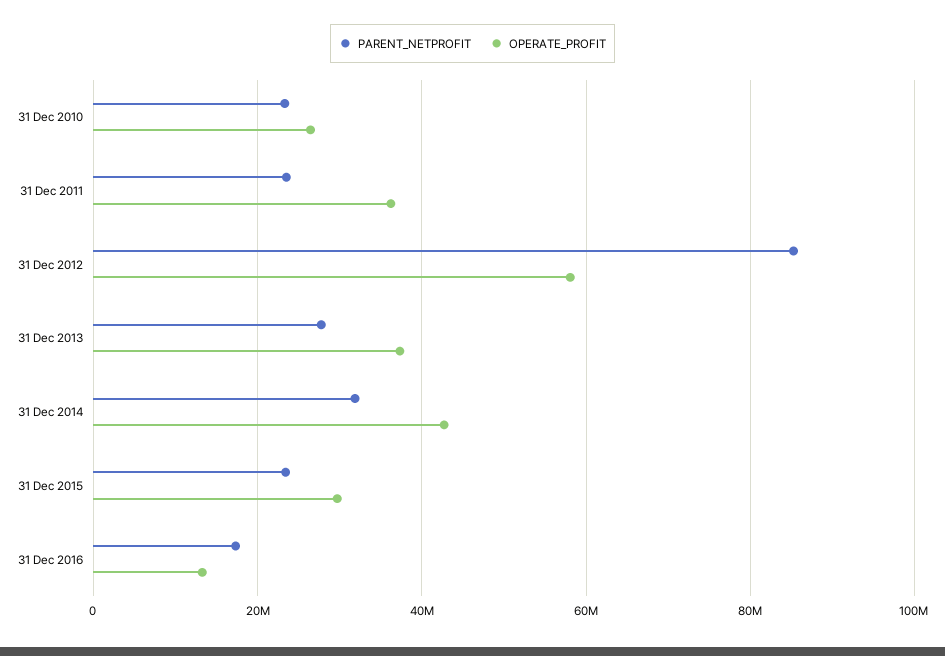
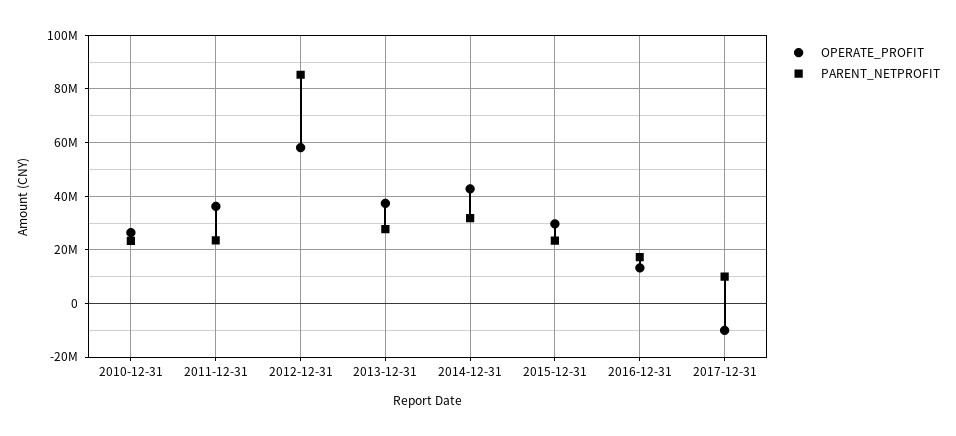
OPERATE_PROFIT, 2017-12-31: none -> -10000000
PARENT_NETPROFIT, 2017-12-31: none -> 10000000

